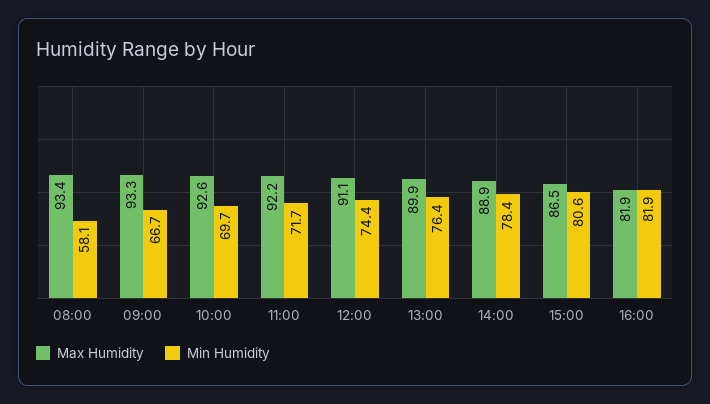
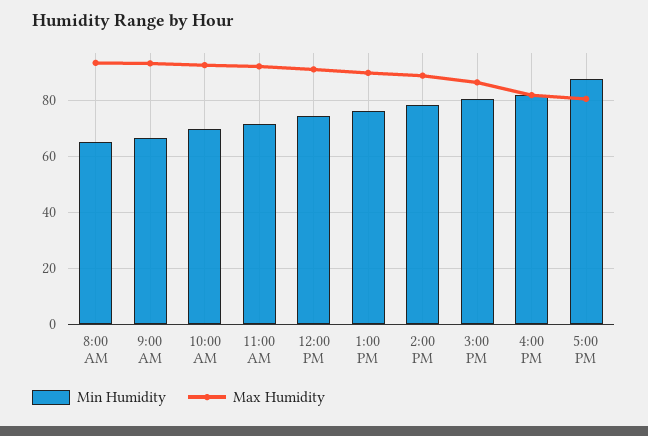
Min Humidity, 08:00: 58.1 -> 65
Min Humidity, 5:00 PM: none -> 87.5
Max Humidity, 5:00 PM: none -> 80

